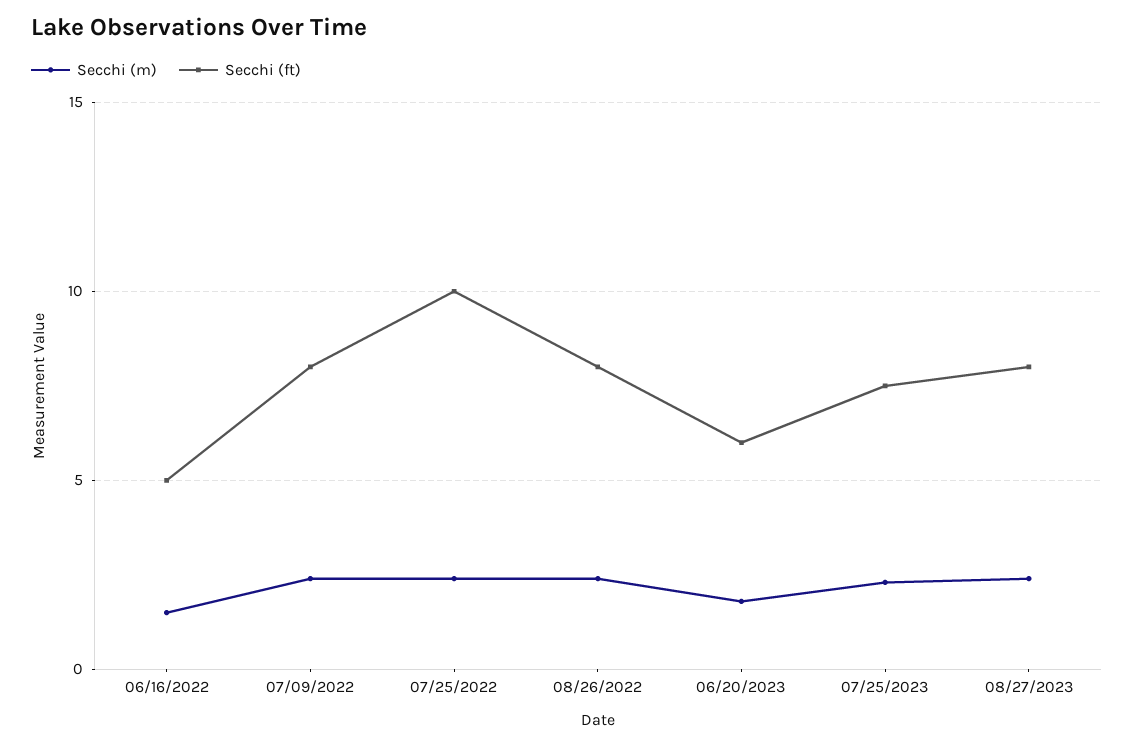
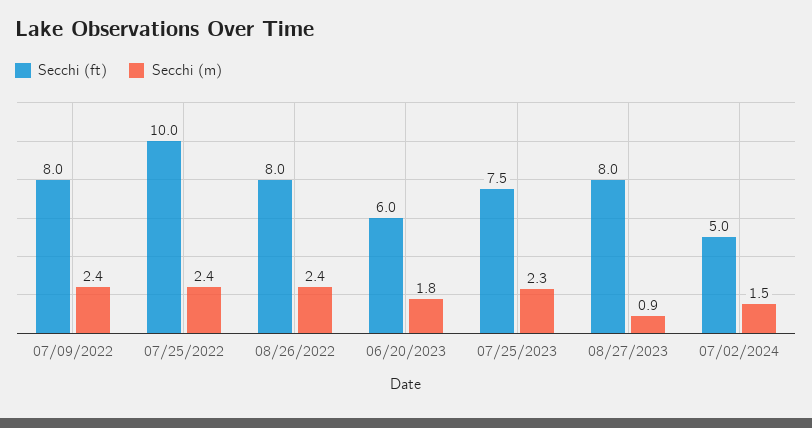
Secchi (m), 06/16/2022: 1.5 -> none
Secchi (ft), 06/16/2022: 5 -> none
Secchi (m), 08/27/2023: 2.5 -> 0.9
Secchi (ft), 07/02/2024: none -> 5
Secchi (m), 07/02/2024: none -> 1.5

